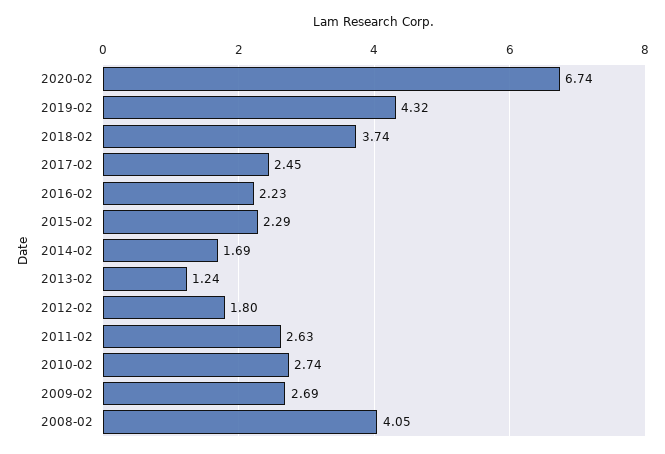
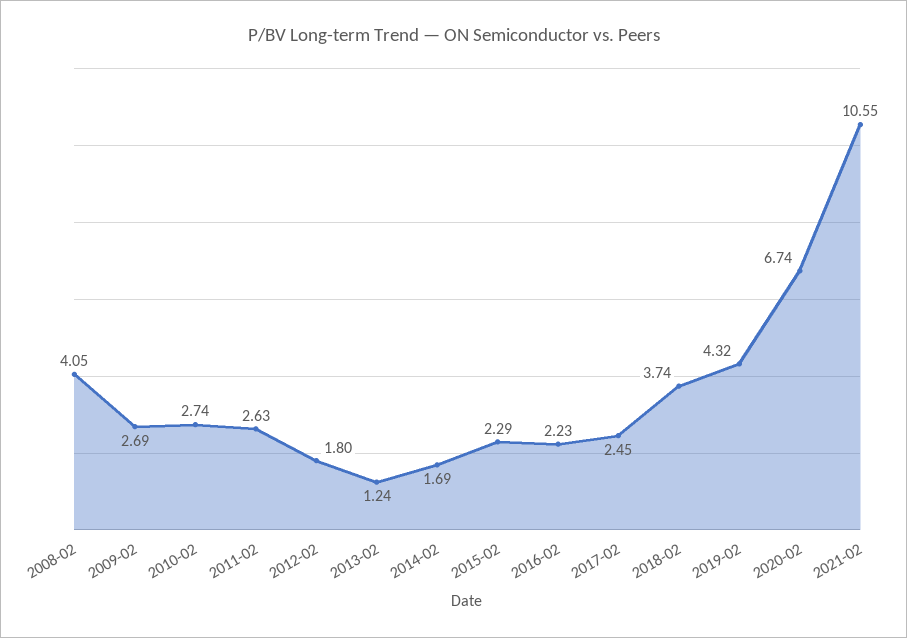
2021-02: none -> 10.55

